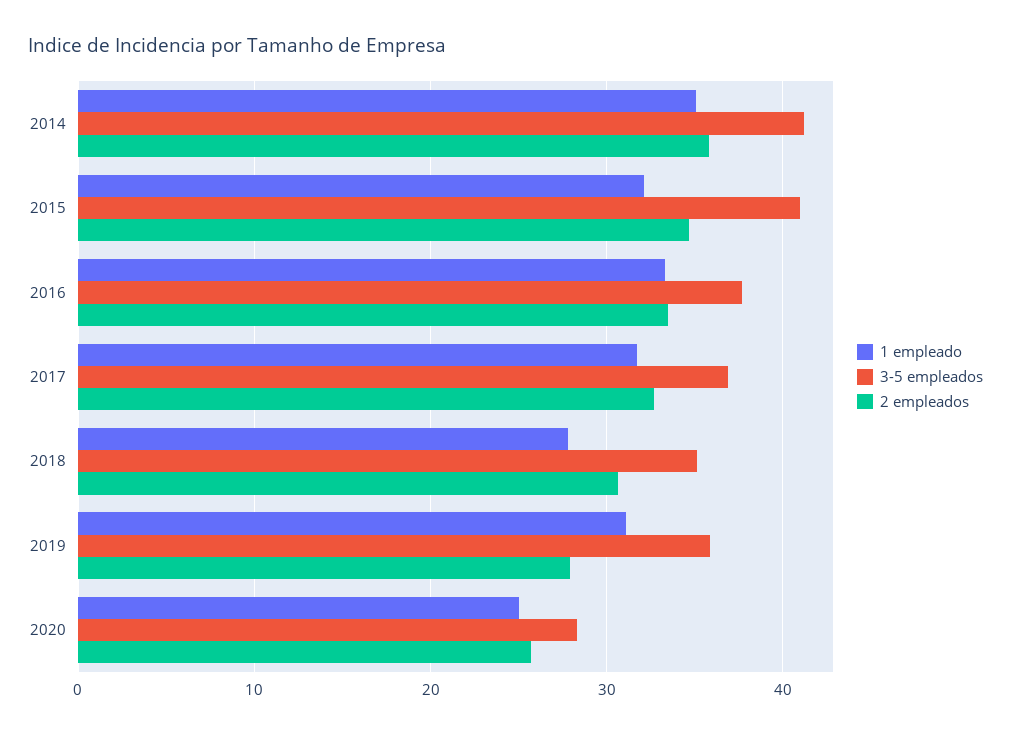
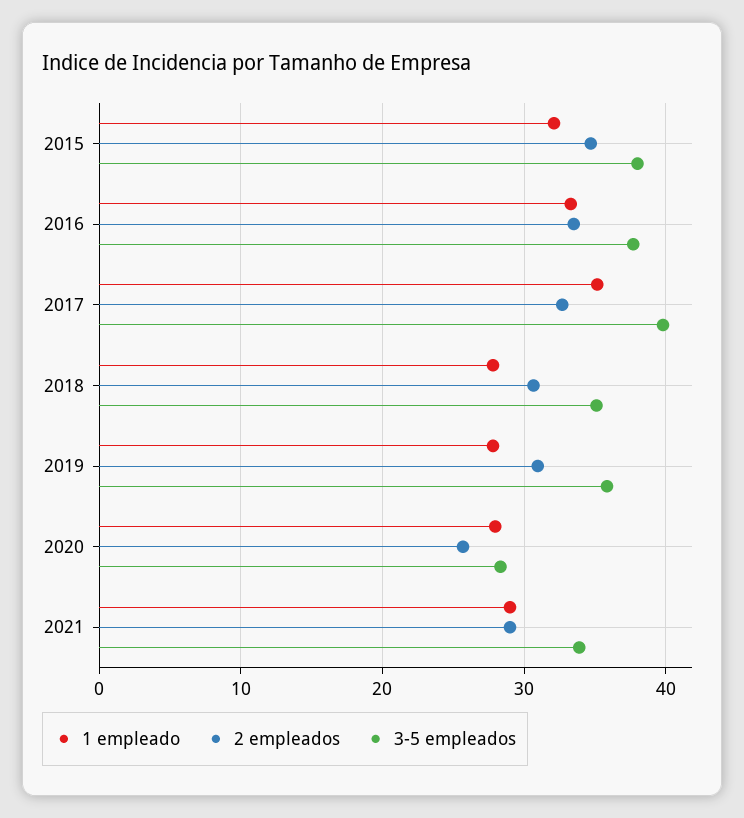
1 empleado, 2014: 35 -> none
3-5 empleados, 2014: 41 -> none
2 empleados, 2014: 36 -> none
3-5 empleados, 2015: 41 -> 38
1 empleado, 2017: 32 -> 35
3-5 empleados, 2017: 37 -> 40
1 empleado, 2019: 31 -> 28
2 empleados, 2019: 28 -> 31
1 empleado, 2020: 25 -> 28
1 empleado, 2021: none -> 29
2 empleados, 2021: none -> 29
3-5 empleados, 2021: none -> 34

